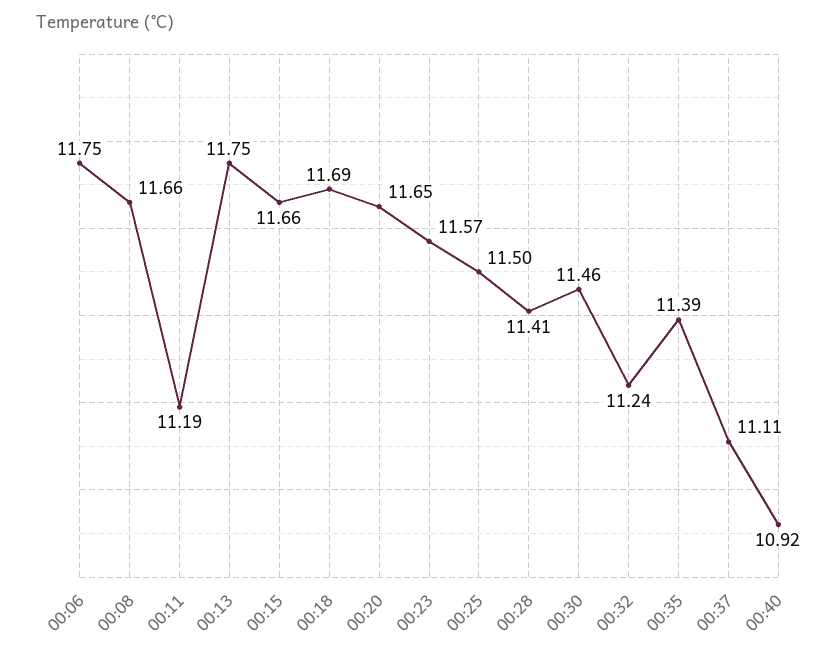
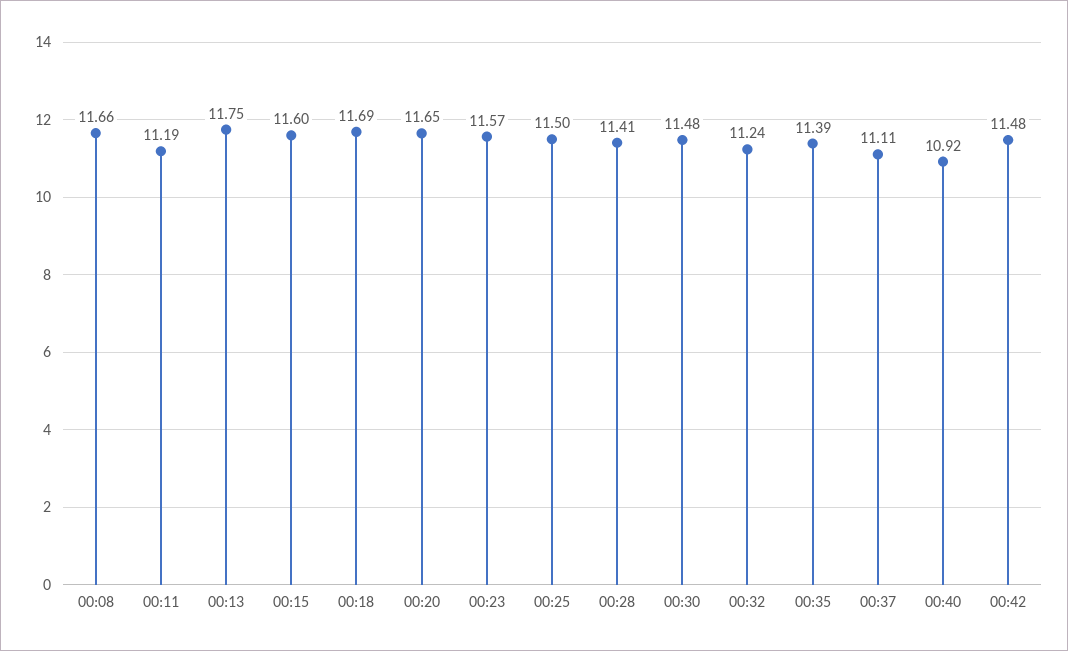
00:06: 11.75 -> none
00:15: 11.66 -> 11.6
00:30: 11.46 -> 11.48
00:42: none -> 11.48

